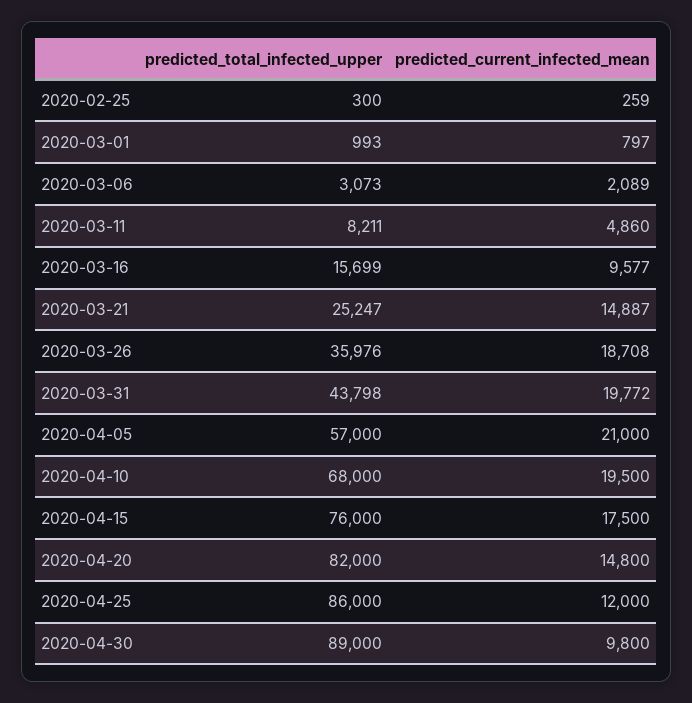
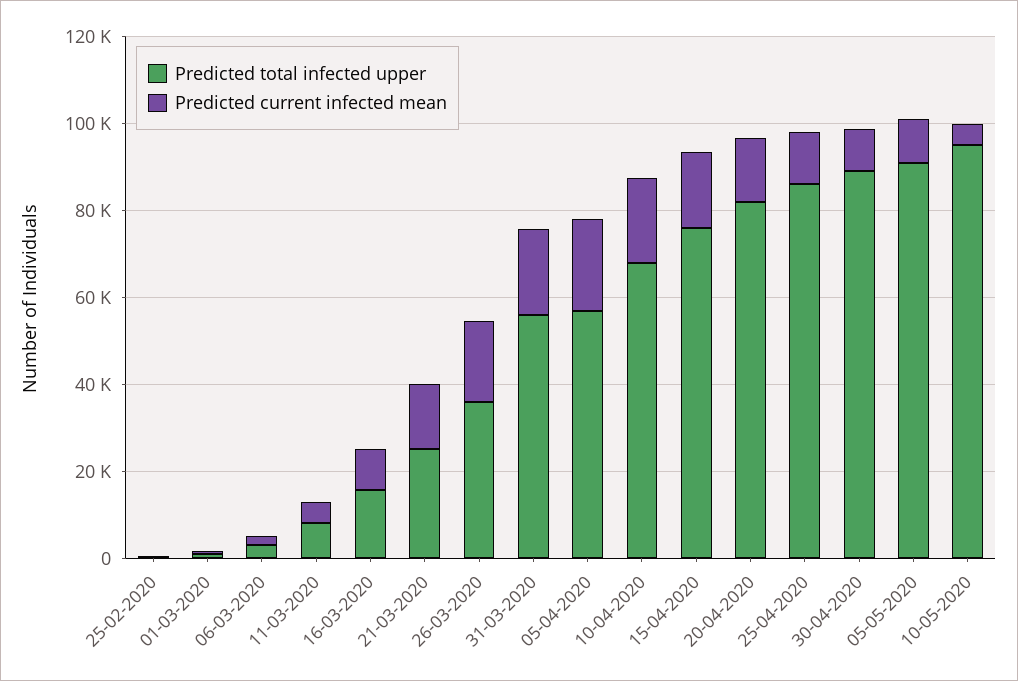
predicted_total_infected_upper, 2020-03-31: 43798 -> 55000
predicted_total_infected_upper, 05-05-2020: none -> 90000
predicted_current_infected_mean, 05-05-2020: none -> 10000
predicted_total_infected_upper, 10-05-2020: none -> 95000
predicted_current_infected_mean, 10-05-2020: none -> 5000

